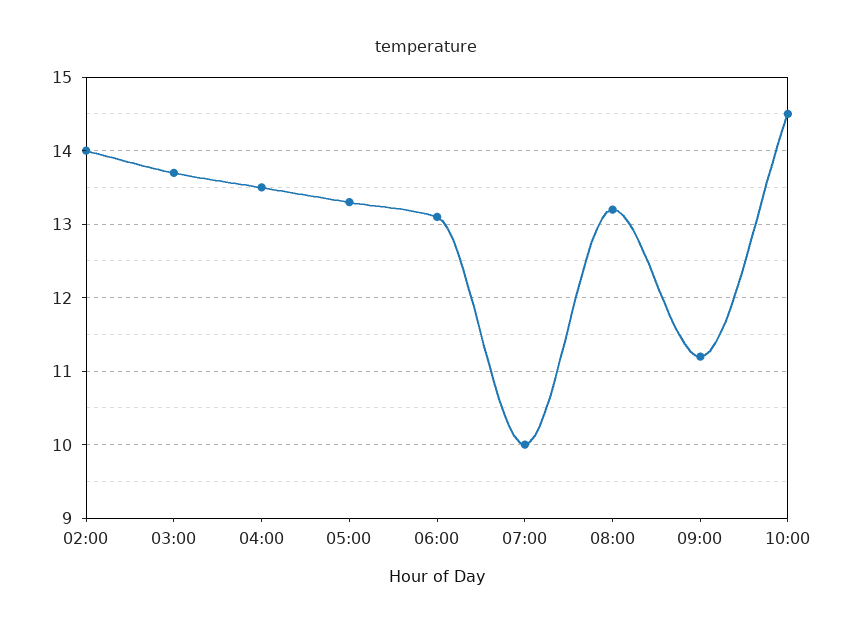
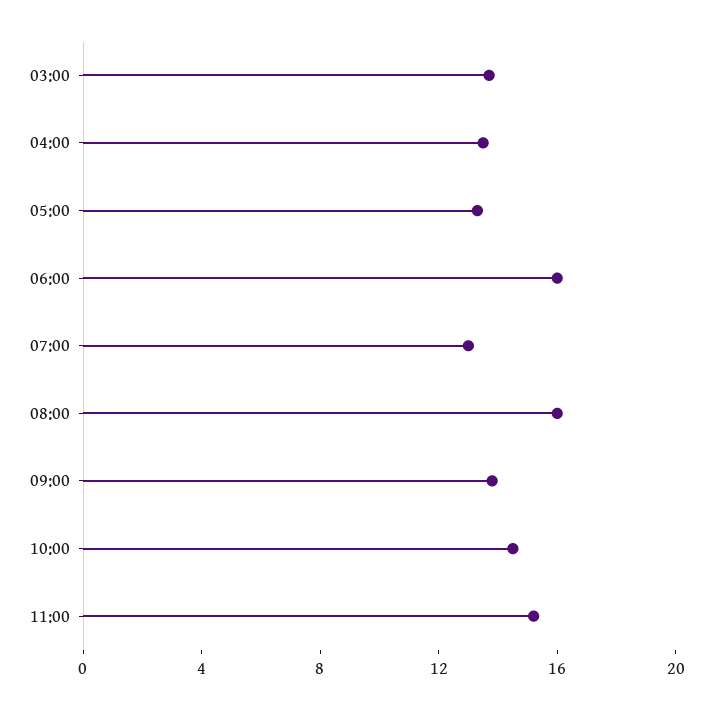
02:00: 14 -> none
06:00: 13.1 -> 16
07:00: 10 -> 13
08:00: 13.2 -> 16
09:00: 11.2 -> 14
11:00: none -> 15

